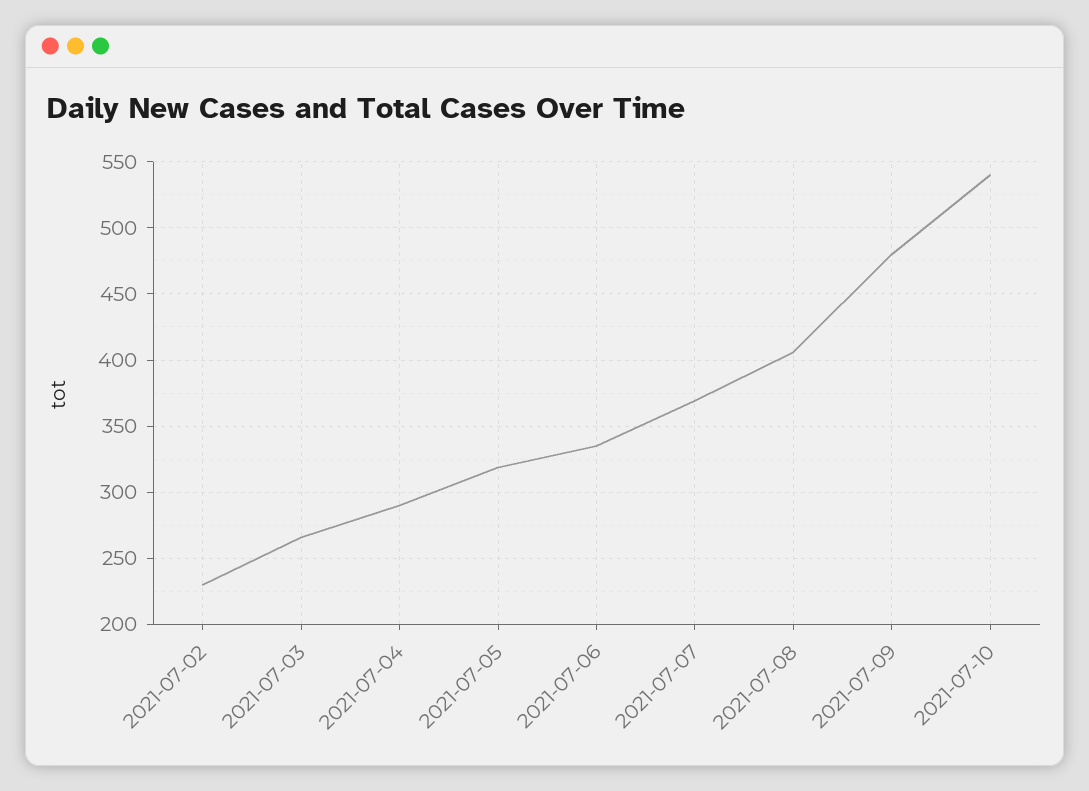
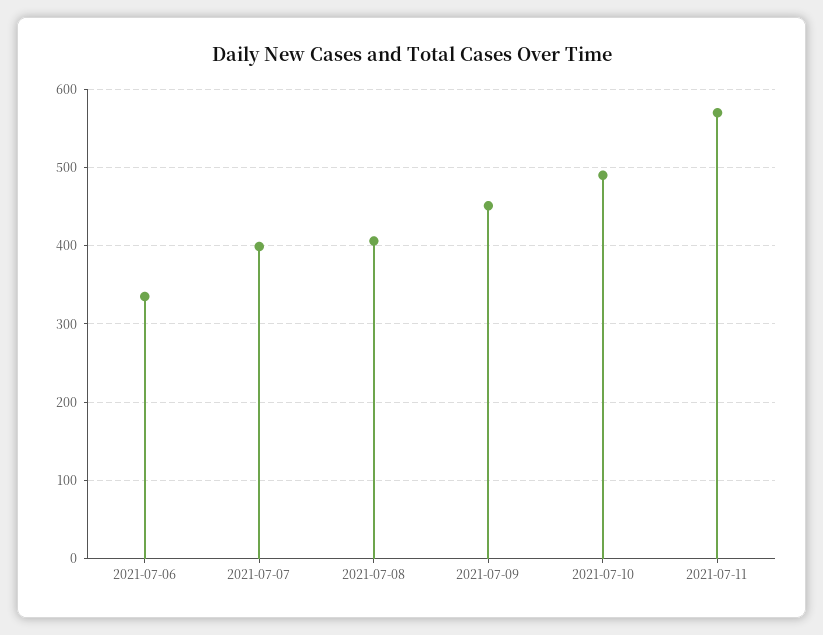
2021-07-02: 230 -> none
2021-07-03: 265 -> none
2021-07-04: 290 -> none
2021-07-05: 320 -> none
2021-07-07: 370 -> 400
2021-07-09: 480 -> 450
2021-07-10: 540 -> 490
2021-07-11: none -> 570

